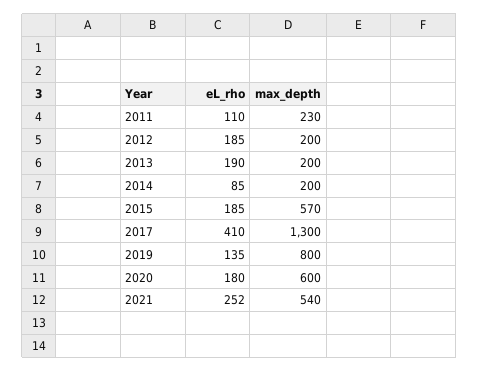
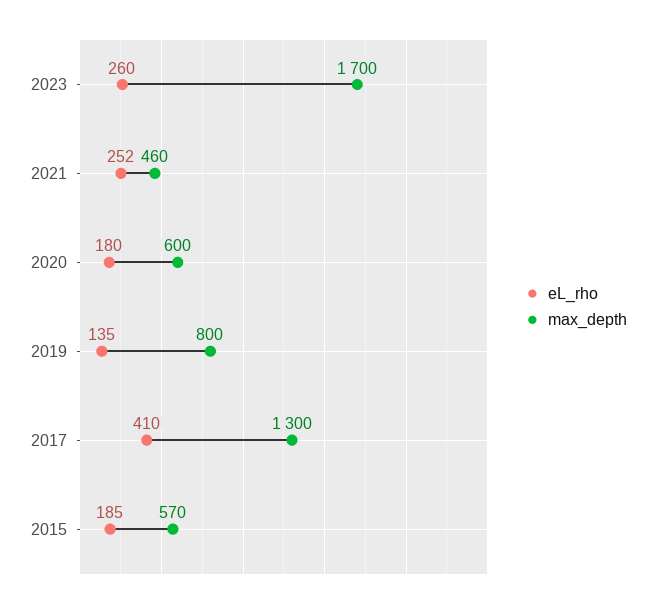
eL_rho, 2011: 110 -> none
max_depth, 2011: 230 -> none
eL_rho, 2012: 185 -> none
max_depth, 2012: 200 -> none
eL_rho, 2013: 190 -> none
max_depth, 2013: 200 -> none
eL_rho, 2014: 85 -> none
max_depth, 2014: 200 -> none
max_depth, 2021: 540 -> 460
eL_rho, 2023: none -> 260
max_depth, 2023: none -> 1700

